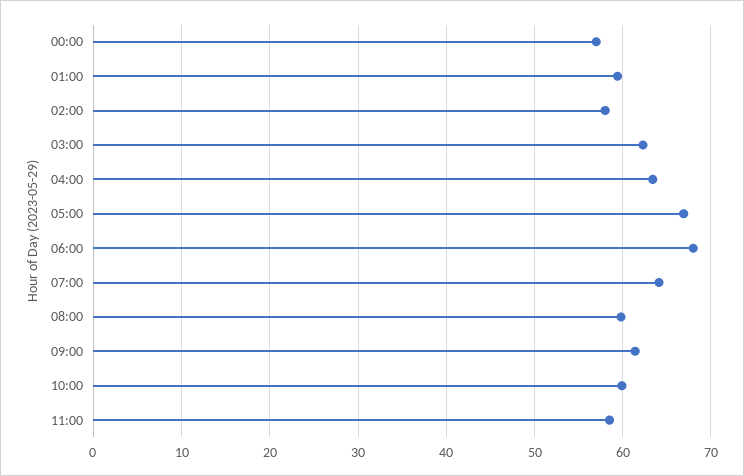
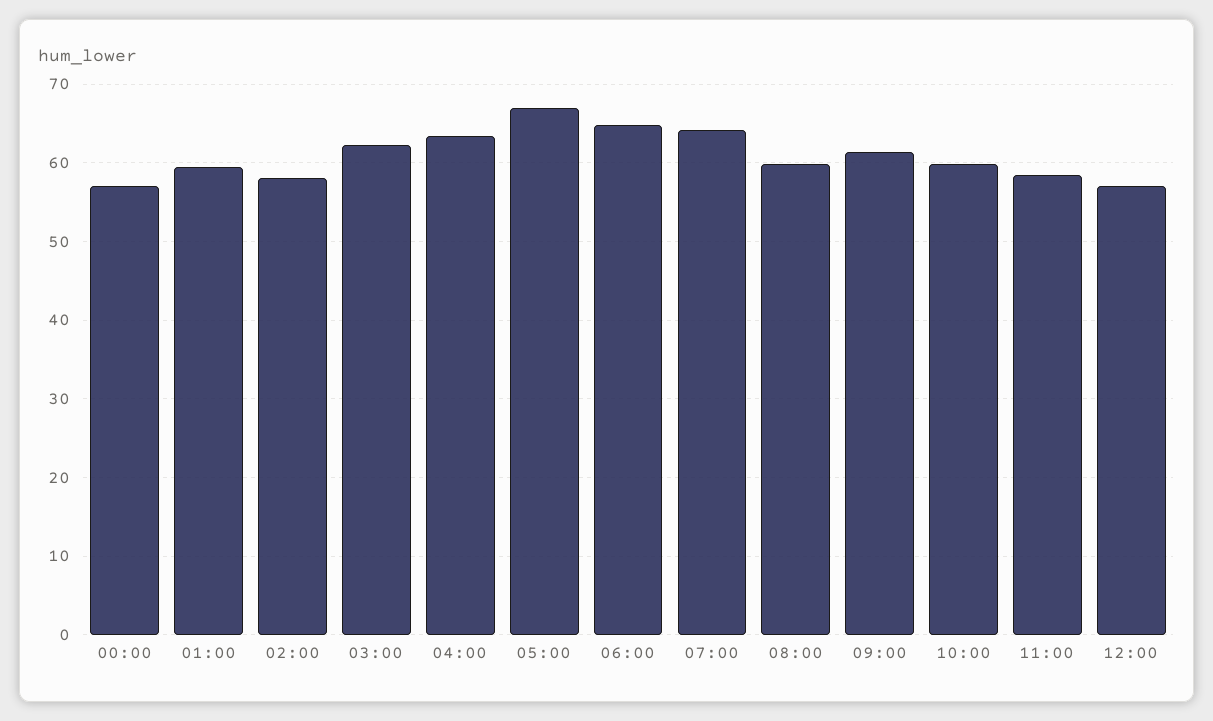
06:00: 68 -> 65
12:00: none -> 57

